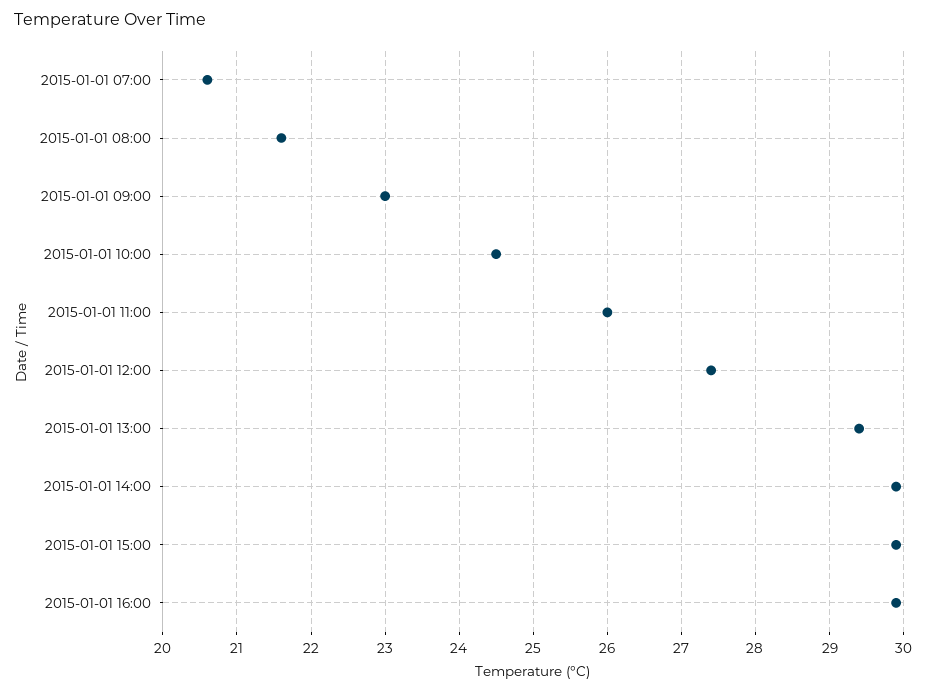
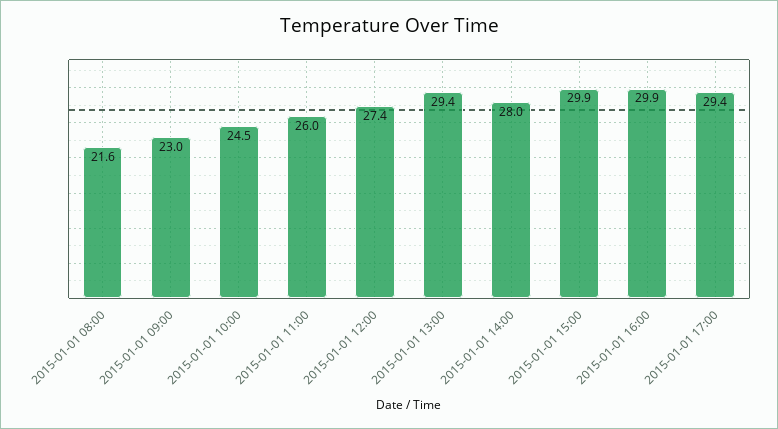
2015-01-01 07:00: 20.6 -> none
2015-01-01 14:00: 29.9 -> 28
2015-01-01 17:00: none -> 29.4

